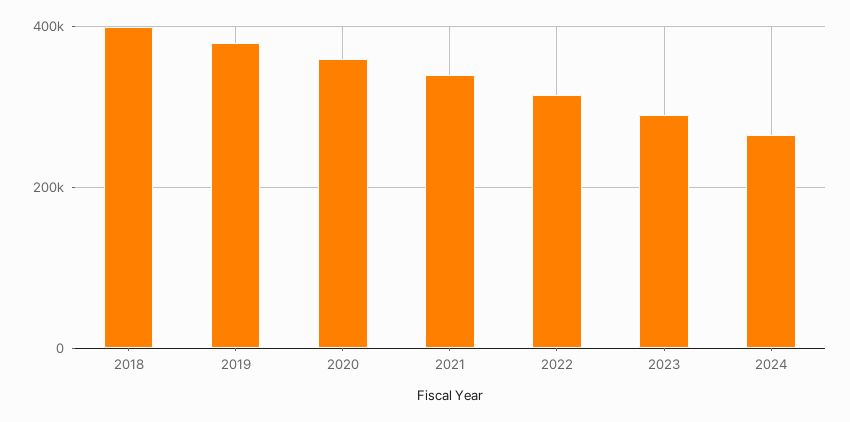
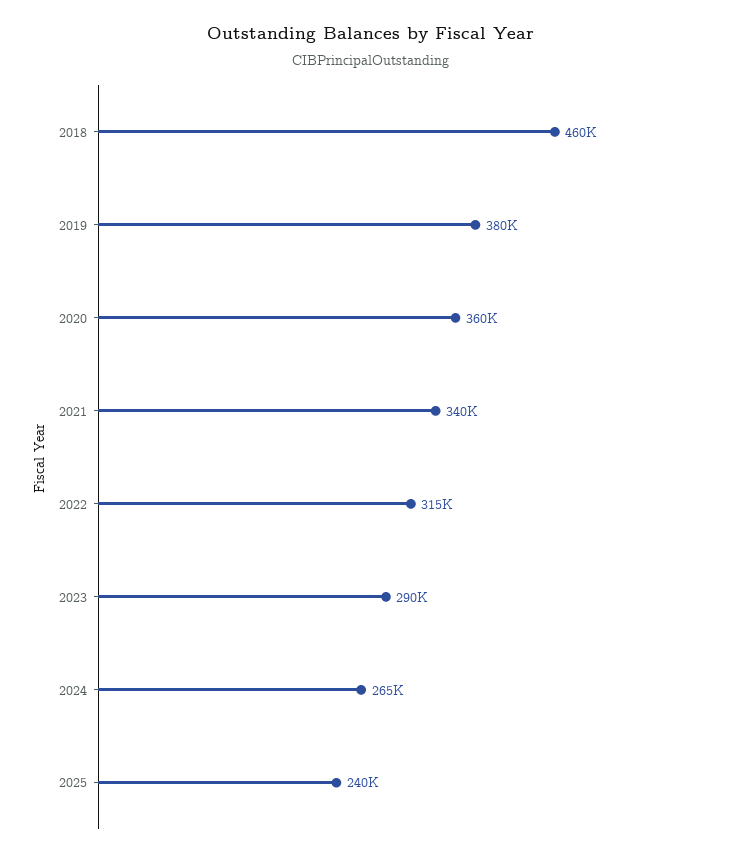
2018: 400000 -> 460000
2025: none -> 240000

